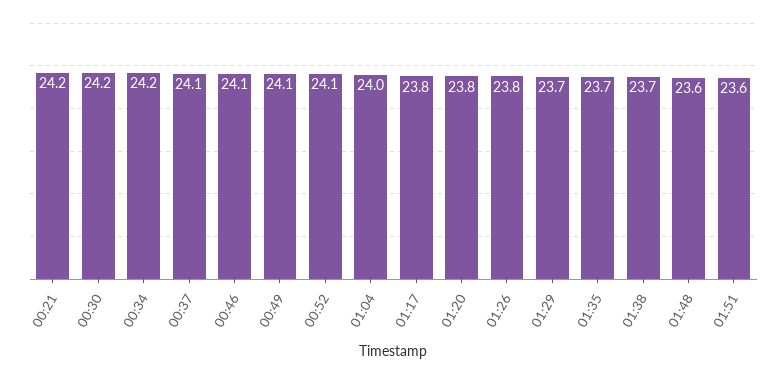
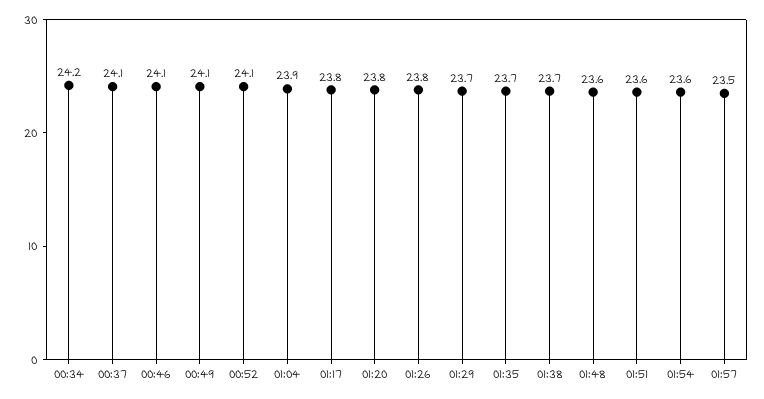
00:21: 24.2 -> none
00:30: 24.2 -> none
01:04: 24 -> 23.9
01:54: none -> 23.6
01:57: none -> 23.5

